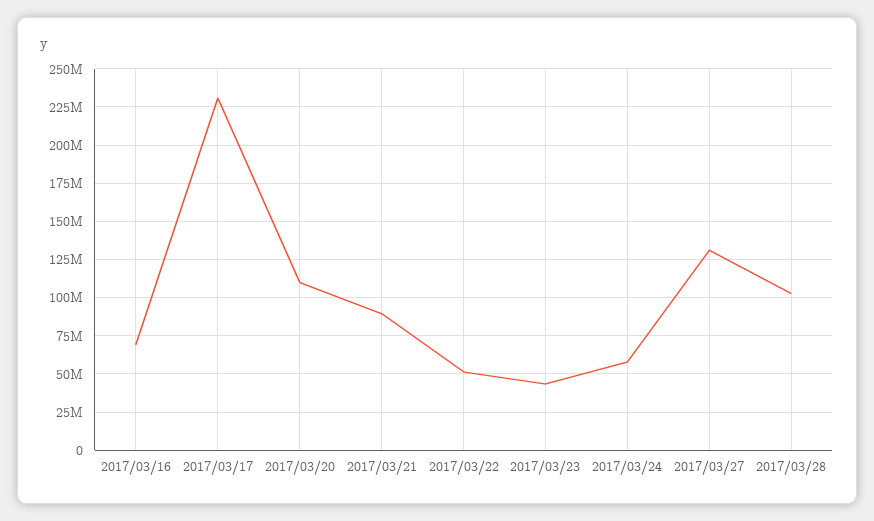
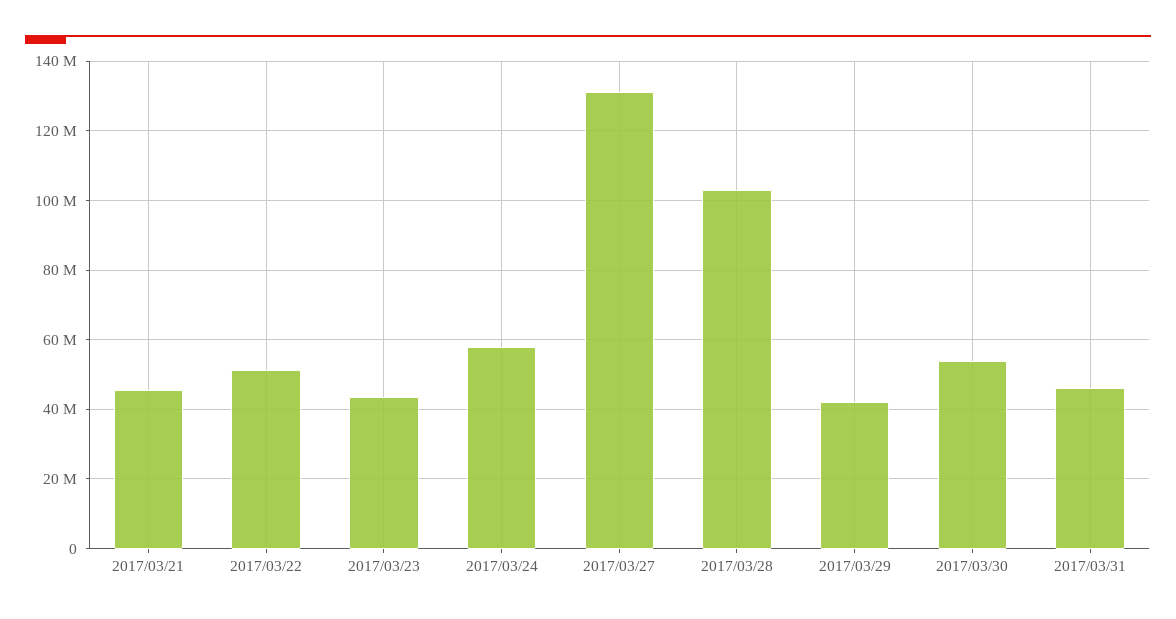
2017/03/16: 70000000 -> none
2017/03/17: 230000000 -> none
2017/03/20: 110000000 -> none
2017/03/21: 90000000 -> 46000000
2017/03/29: none -> 42000000
2017/03/30: none -> 54000000
2017/03/31: none -> 46000000

